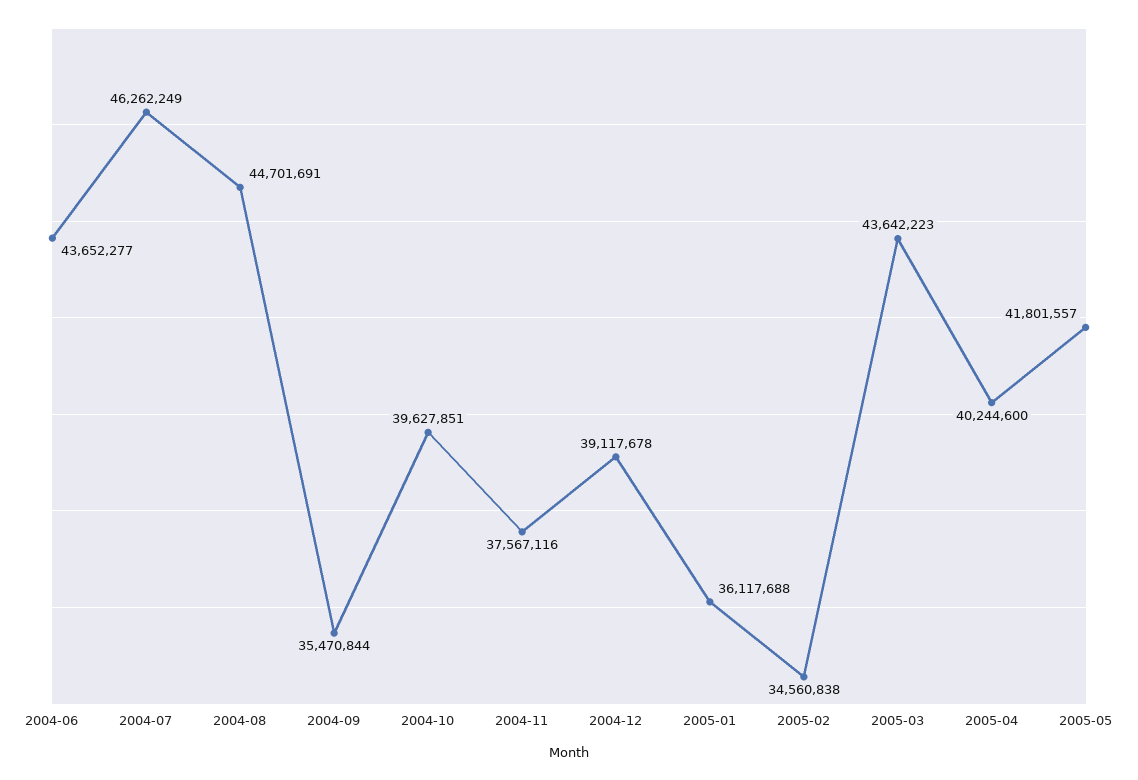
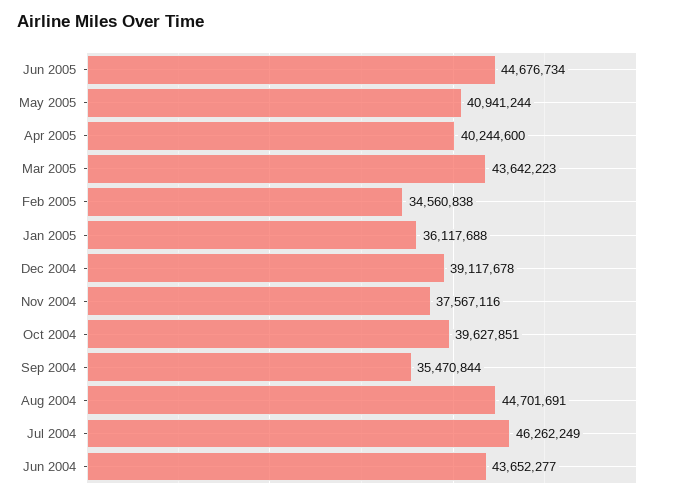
2005-05: 41801557 -> 40941244
Jun 2005: none -> 44676734

